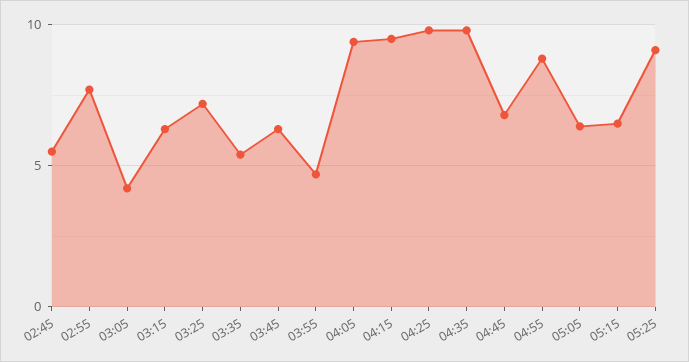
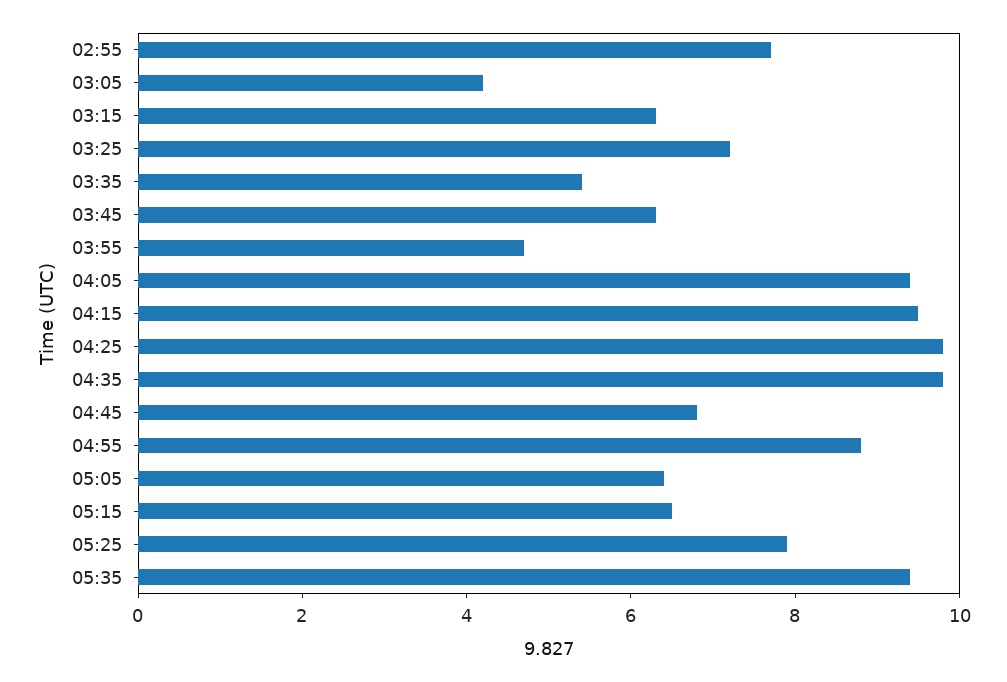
02:45: 5.5 -> none
05:25: 9 -> 8
05:35: none -> 9.5

